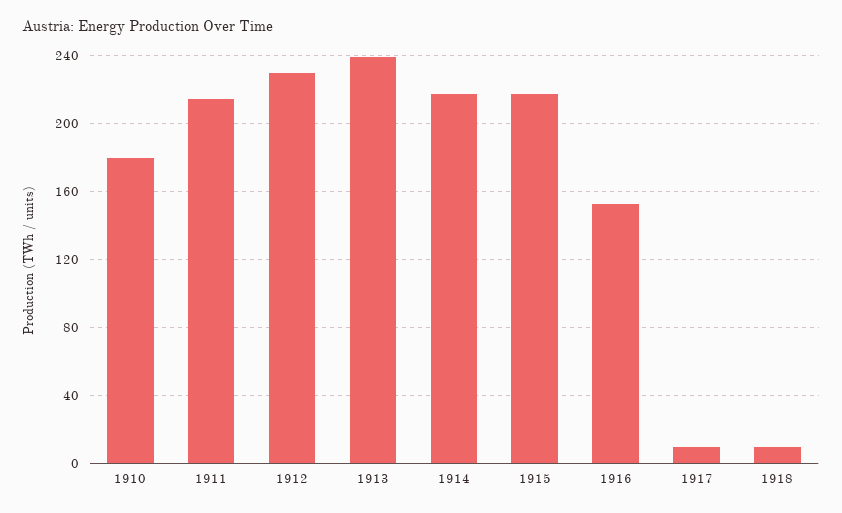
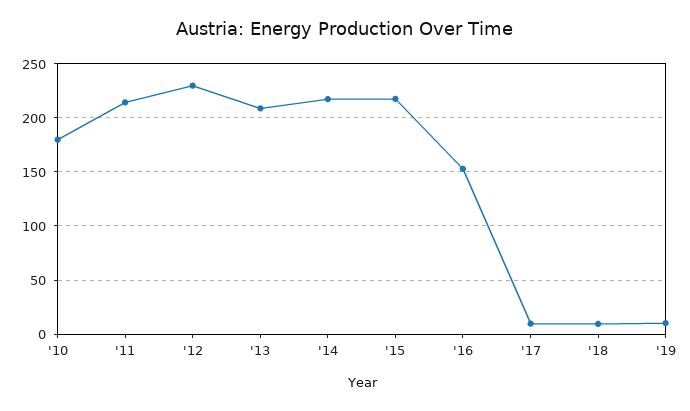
1913: 240 -> 210
'19: none -> 10

